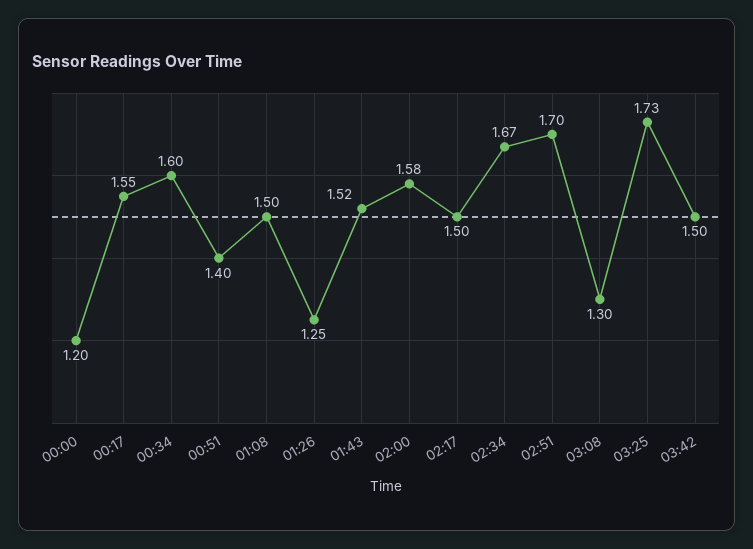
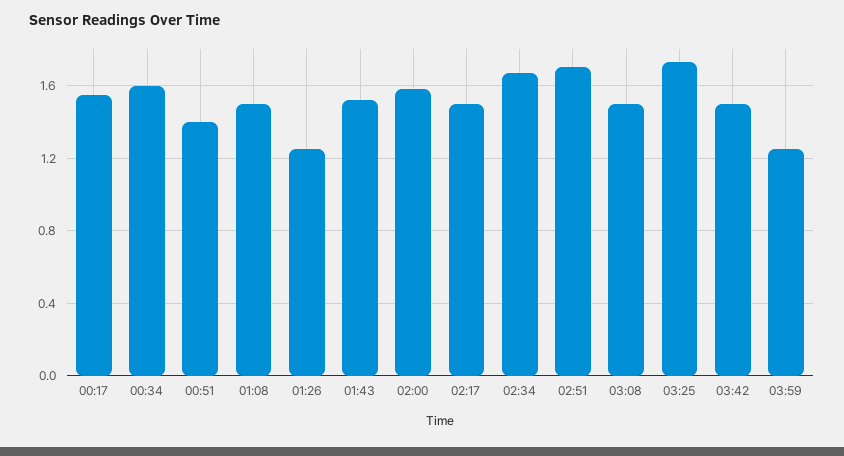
00:00: 1.2 -> none
03:08: 1.3 -> 1.5
03:59: none -> 1.25

